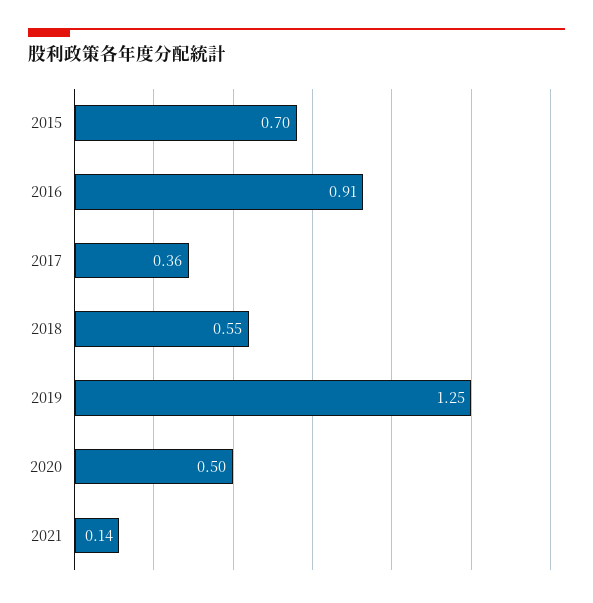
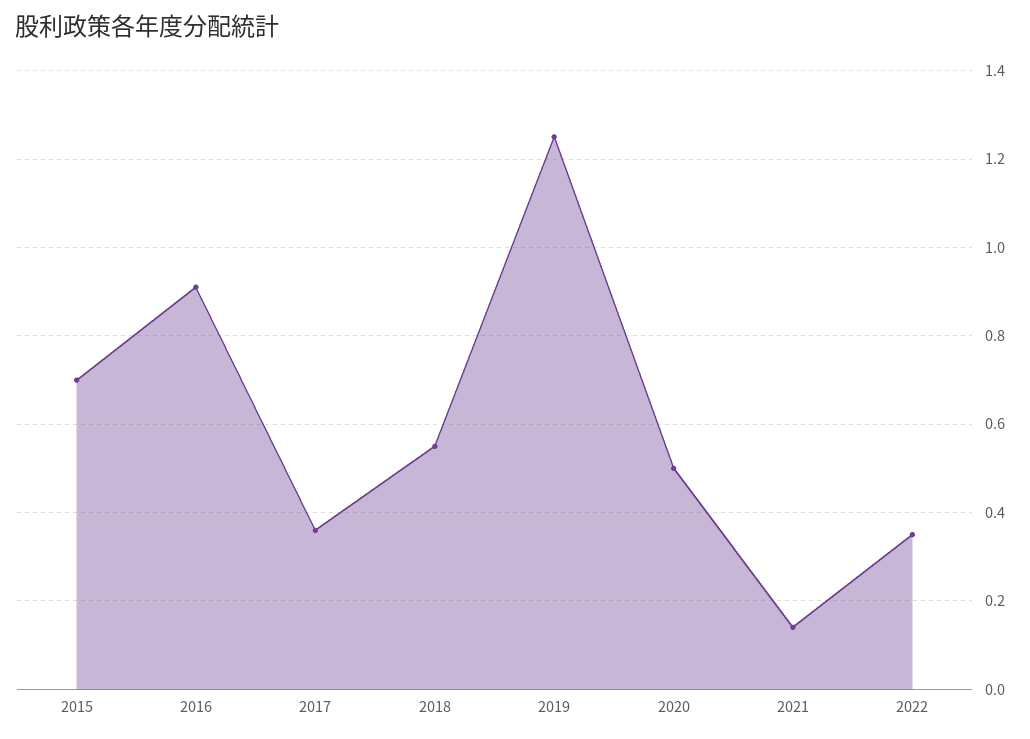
2022: none -> 0.35

